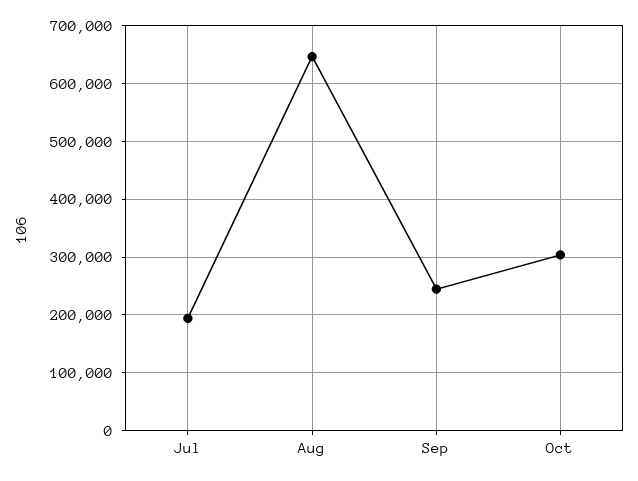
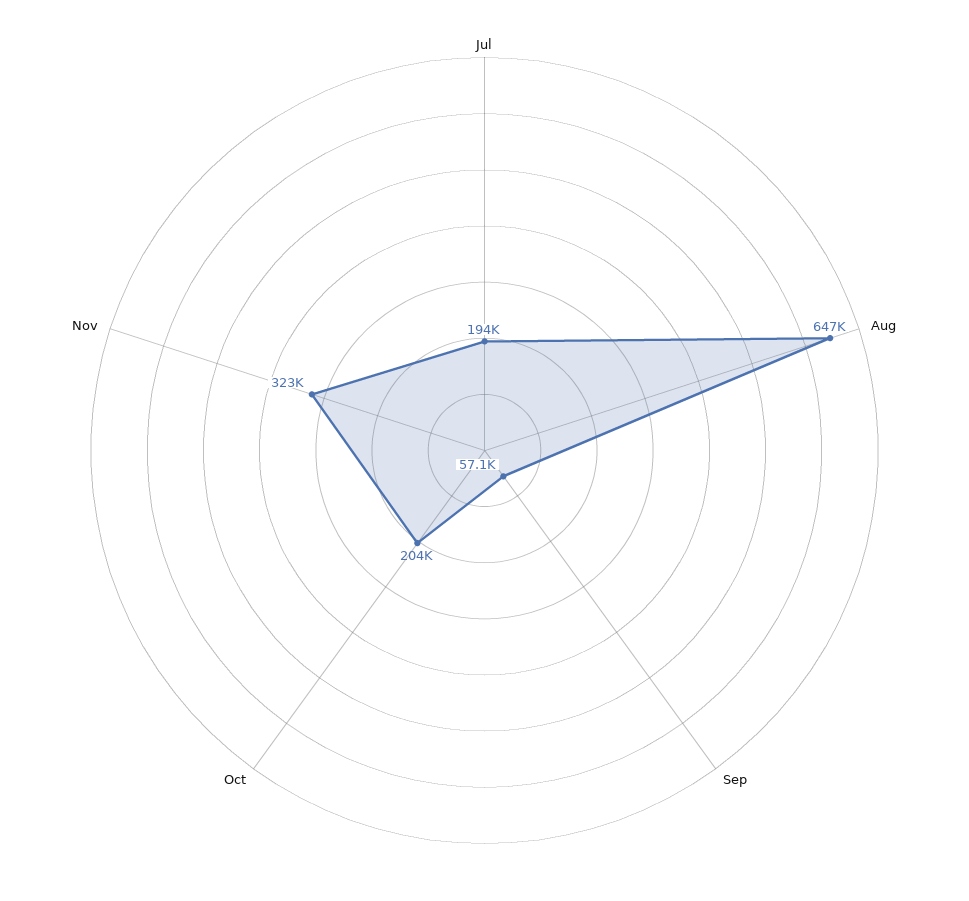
Sep: 240000 -> 57100
Oct: 300000 -> 204000
Nov: none -> 323000

